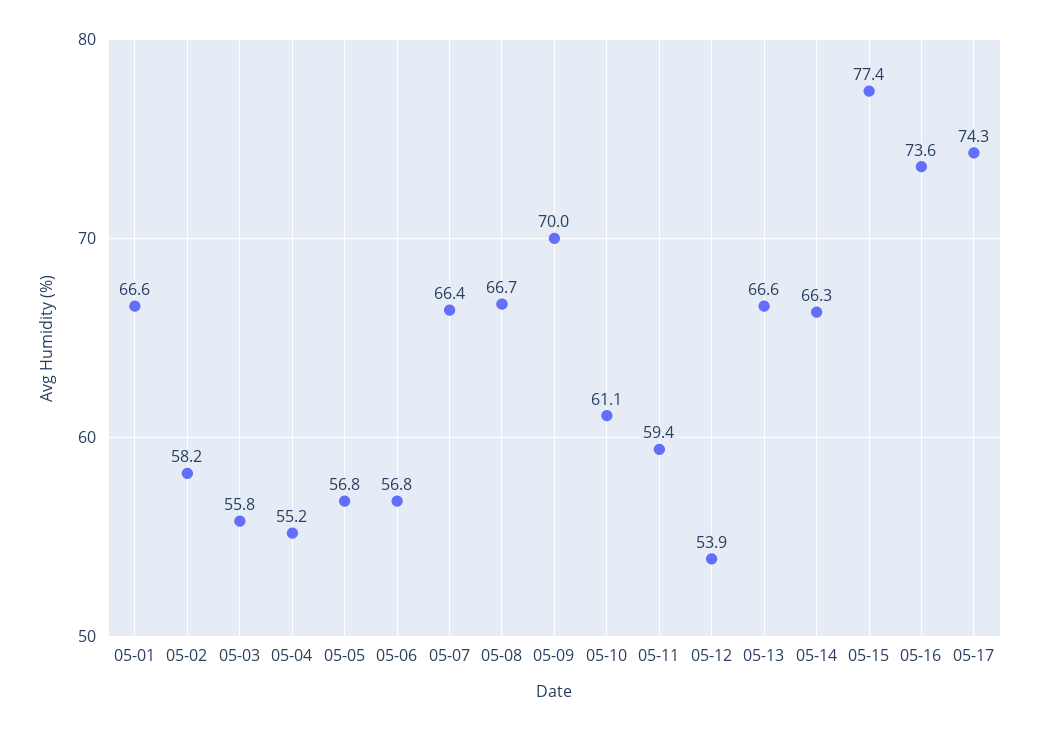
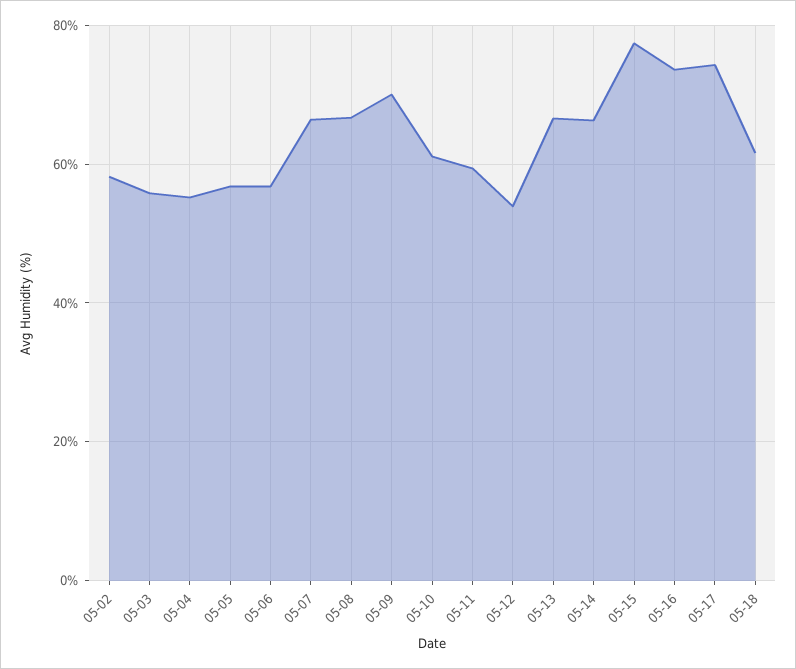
05-01: 66.6 -> none
05-18: none -> 62

